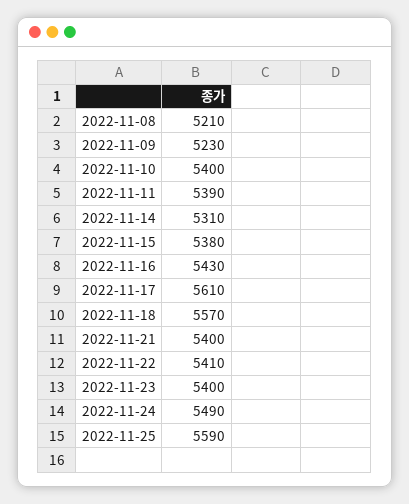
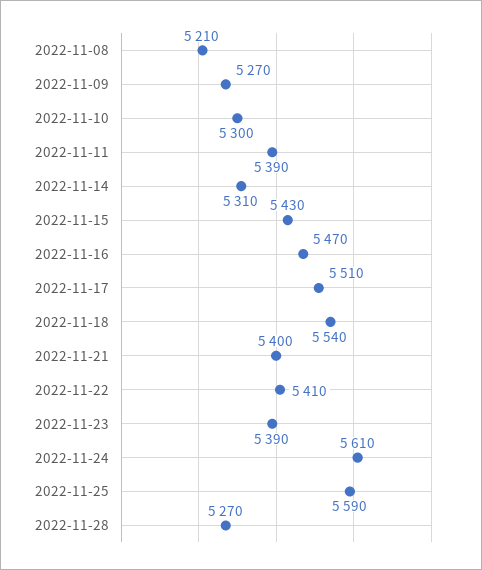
2022-11-09: 5230 -> 5270
2022-11-10: 5400 -> 5300
2022-11-15: 5380 -> 5430
2022-11-16: 5430 -> 5470
2022-11-17: 5610 -> 5510
2022-11-18: 5570 -> 5540
2022-11-23: 5400 -> 5390
2022-11-24: 5490 -> 5610
2022-11-28: none -> 5270

